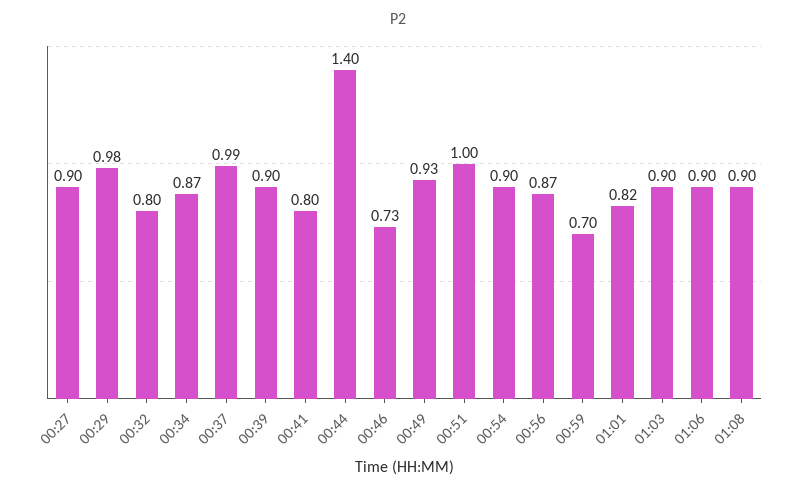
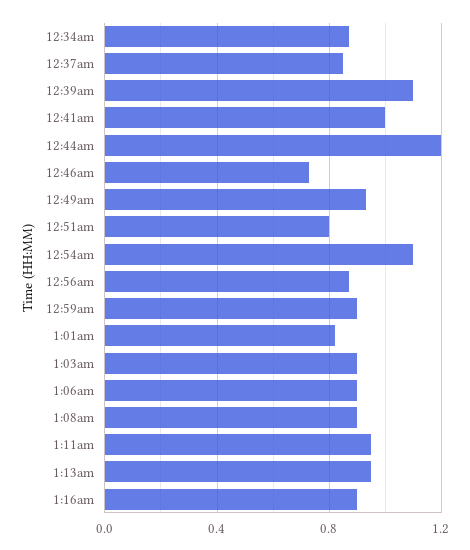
00:27: 0.9 -> none
00:29: 0.98 -> none
00:32: 0.8 -> none
00:37: 0.99 -> 0.85
00:39: 0.9 -> 1.1
00:41: 0.8 -> 1
00:44: 1.4 -> 1.2
00:51: 1 -> 0.8
00:54: 0.9 -> 1.1
00:59: 0.7 -> 0.9
1:11am: none -> 0.95
1:13am: none -> 0.95
1:16am: none -> 0.9

